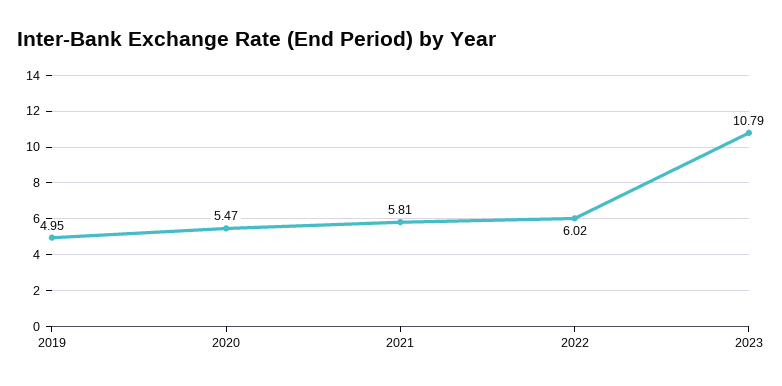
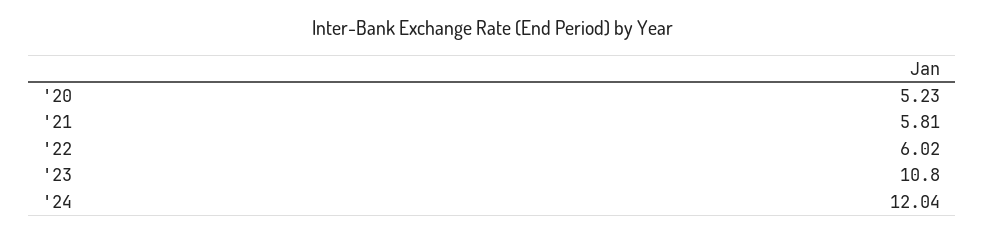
2019: 4.95 -> none
2020: 5.47 -> 5.23
2023: 10.79 -> 10.8
'24: none -> 12.04

